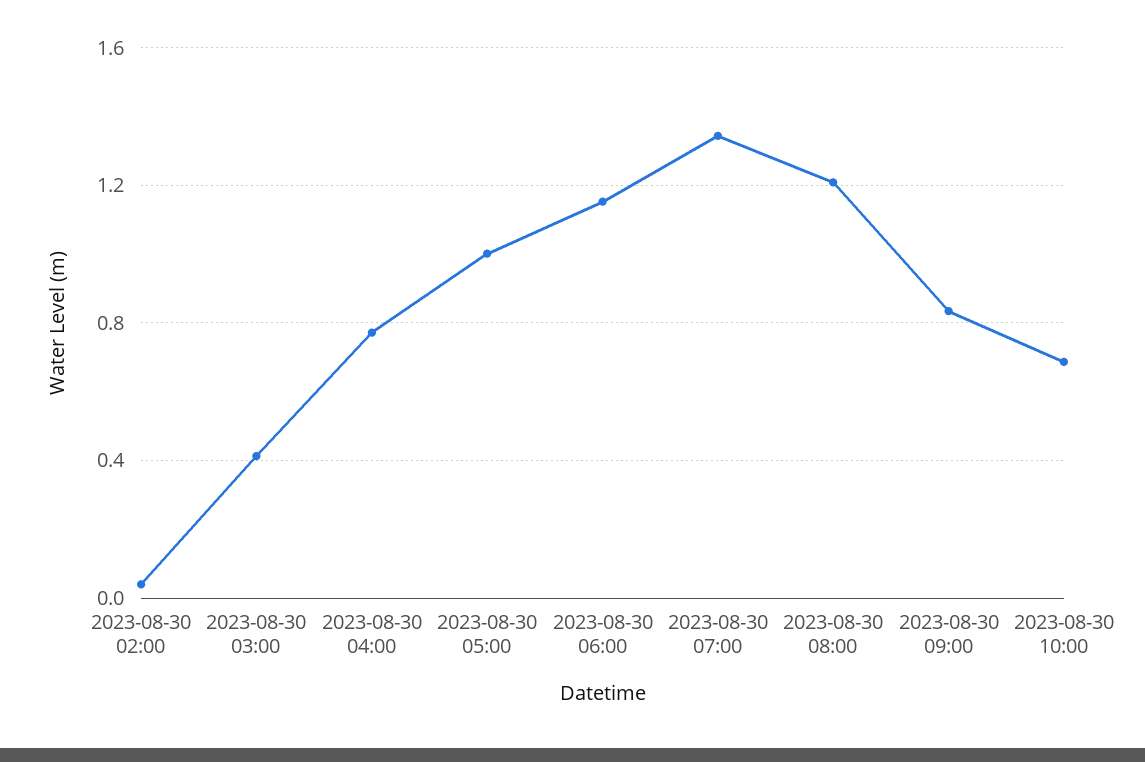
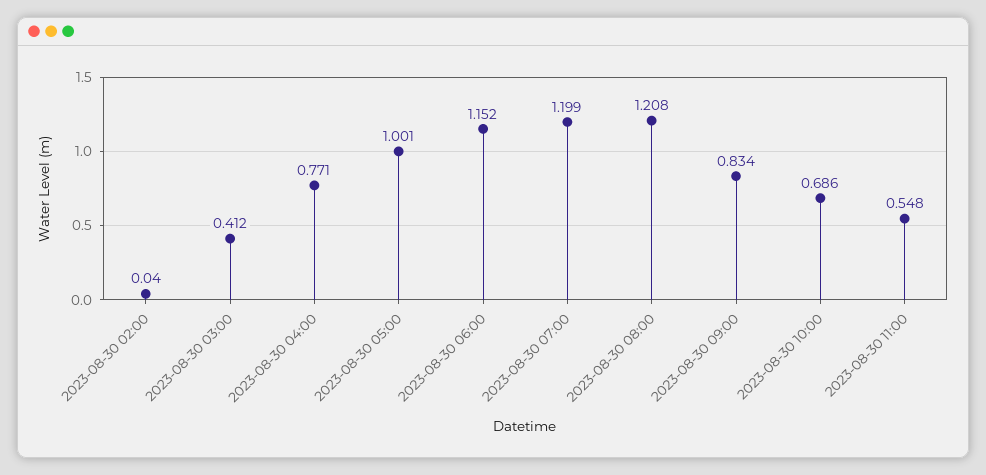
2023-08-30 07:00: 1.35 -> 1.199
2023-08-30 11:00: none -> 0.548

